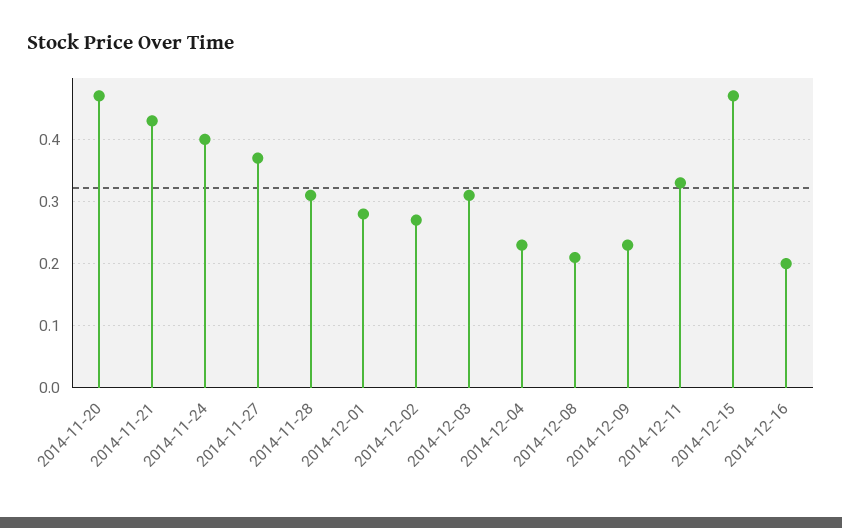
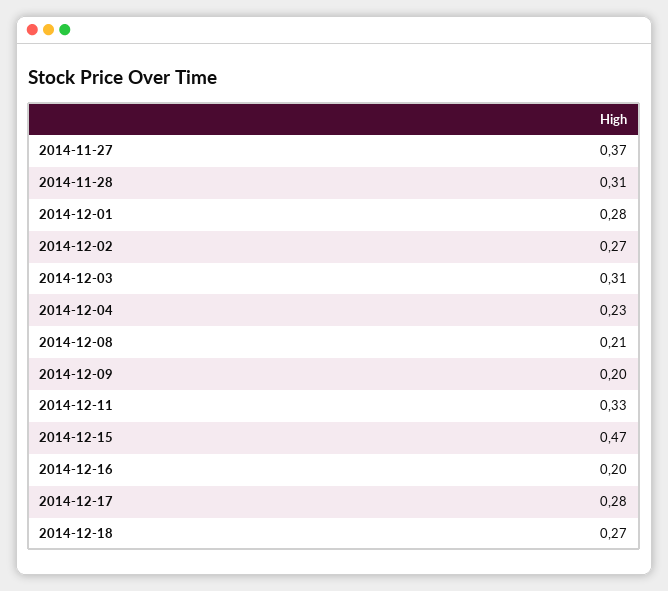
2014-11-20: 0.47 -> none
2014-11-21: 0.43 -> none
2014-11-24: 0.4 -> none
2014-12-09: 0.23 -> 0.2
2014-12-17: none -> 0.28
2014-12-18: none -> 0.27

